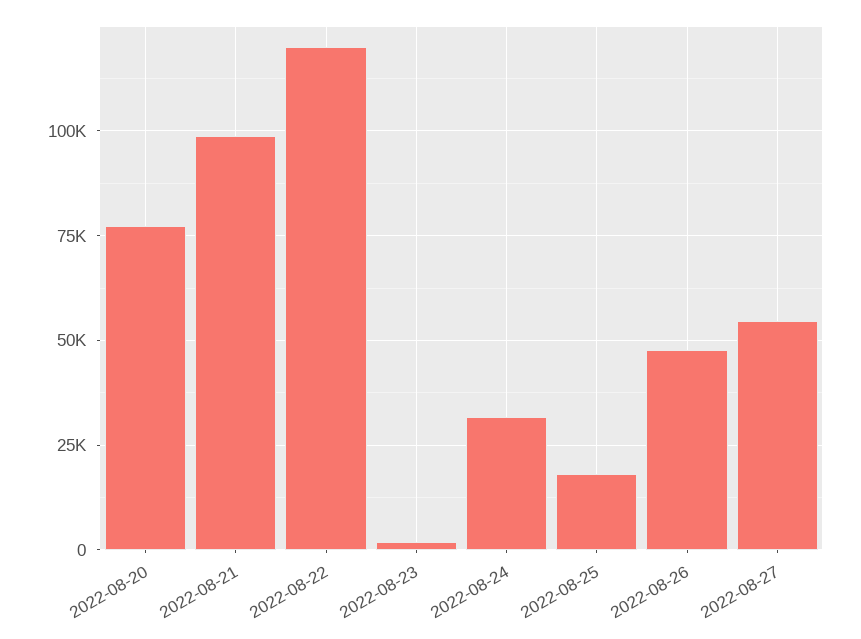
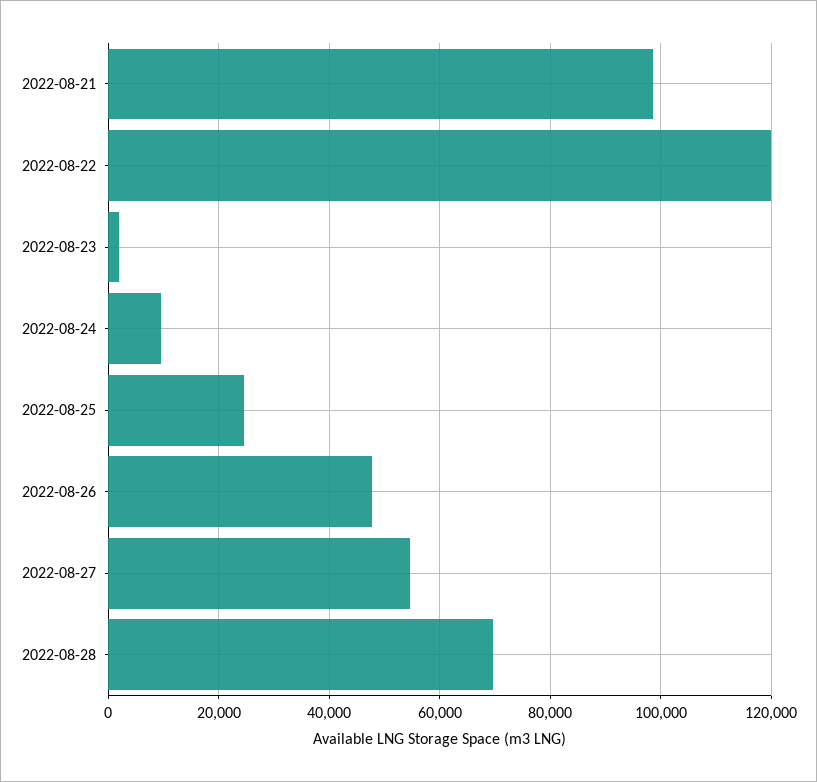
2022-08-20: 77500 -> none
2022-08-24: 32500 -> 10000
2022-08-25: 17500 -> 24000
2022-08-28: none -> 70000

